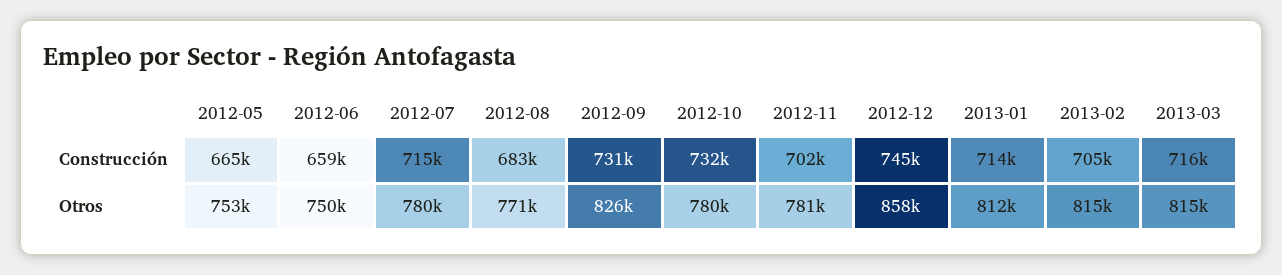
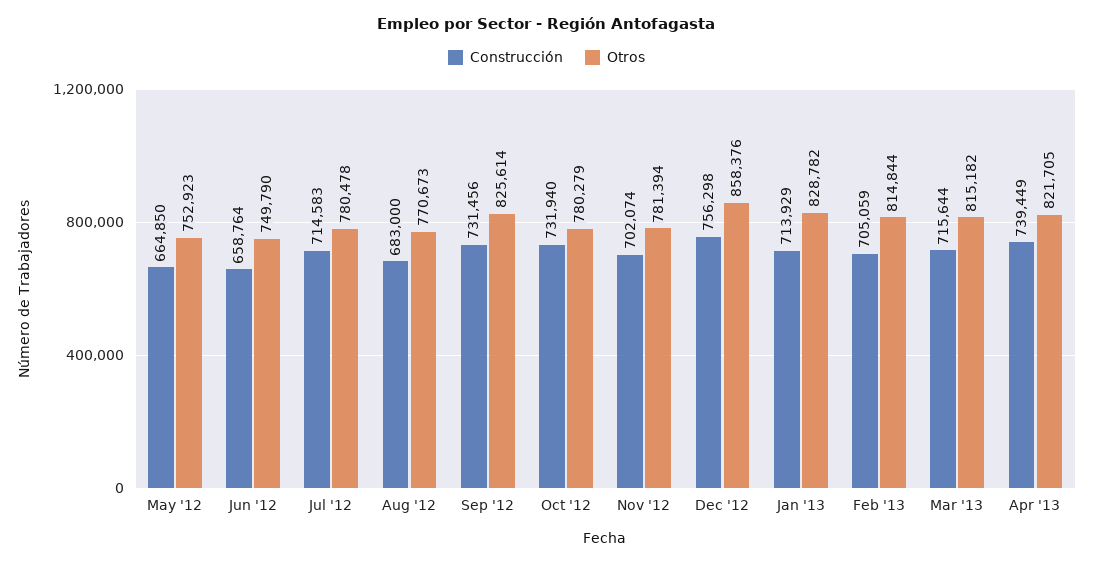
Construcción, 2012-12: 745000 -> 756298
Otros, 2013-01: 812000 -> 828782
Construcción, Apr '13: none -> 739449
Otros, Apr '13: none -> 821705

